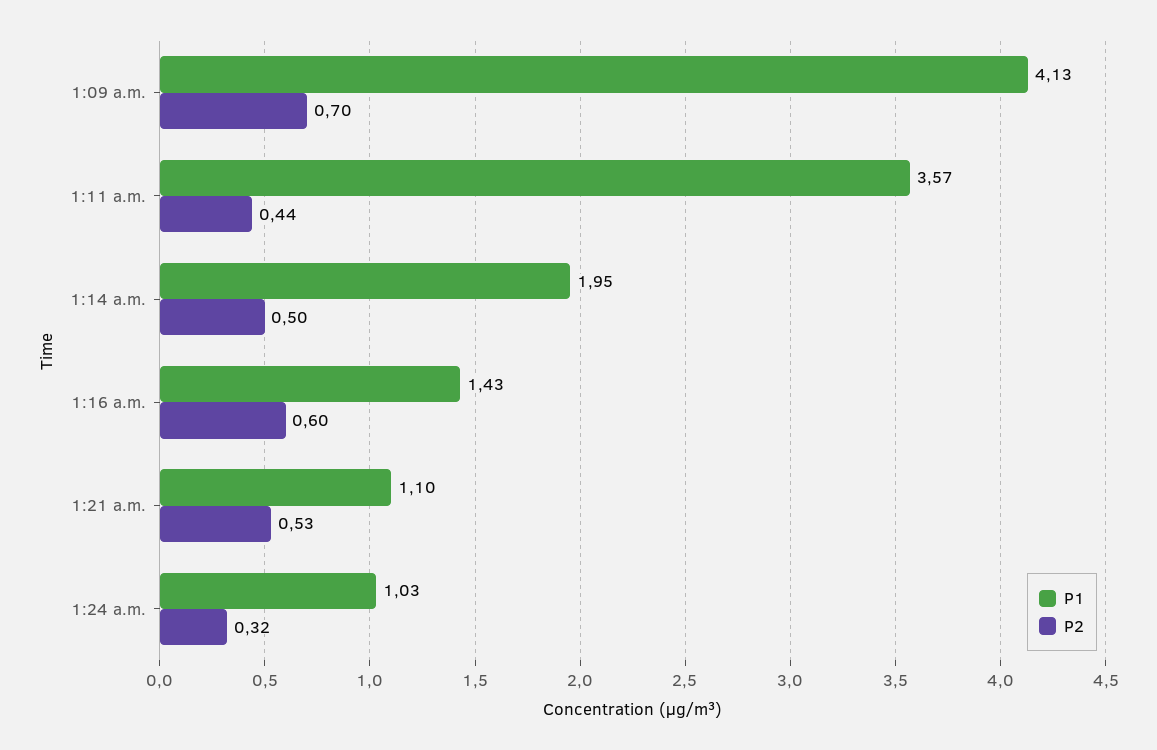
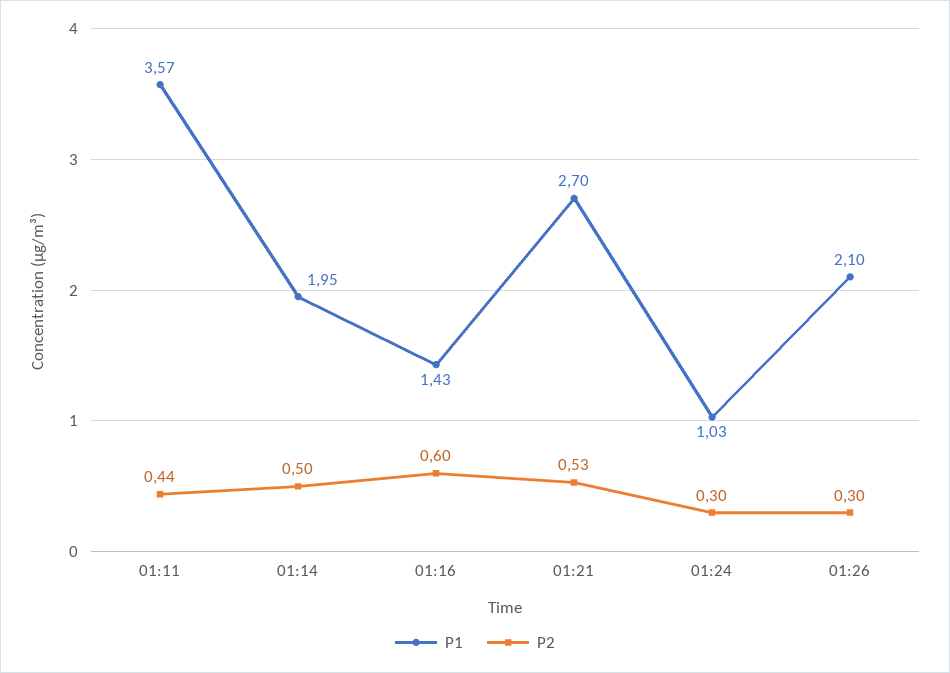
P1, 1:09 a.m.: 4.13 -> none
P2, 1:09 a.m.: 0.7 -> none
P1, 1:21 a.m.: 1.1 -> 2.7
P2, 1:24 a.m.: 0.32 -> 0.3
P1, 01:26: none -> 2.1
P2, 01:26: none -> 0.3

